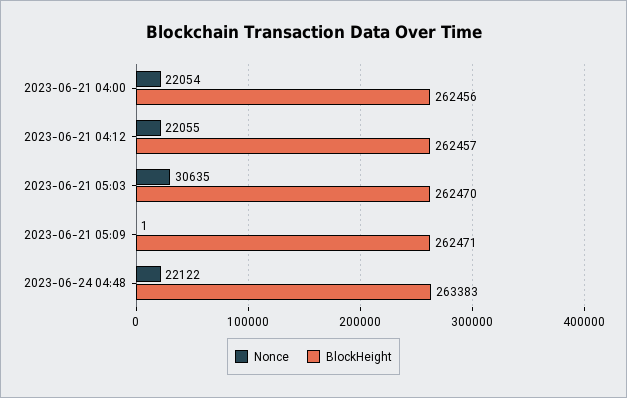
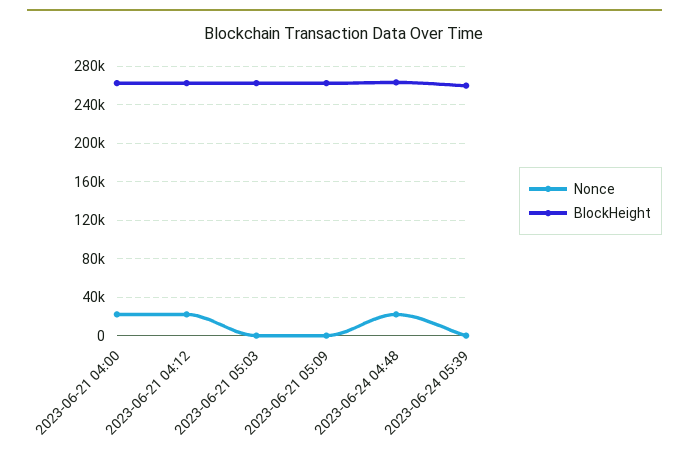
Nonce, 2023-06-21 05:03: 30635 -> 0
Nonce, 2023-06-24 05:39: none -> 0
BlockHeight, 2023-06-24 05:39: none -> 260000

